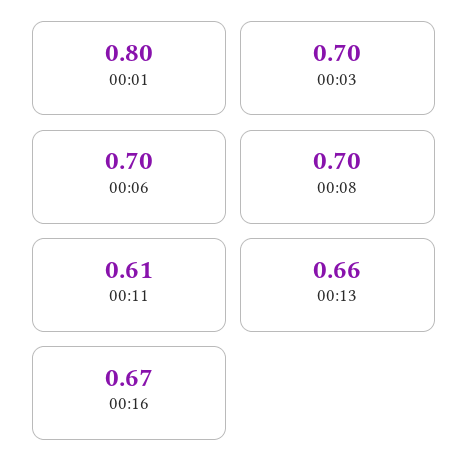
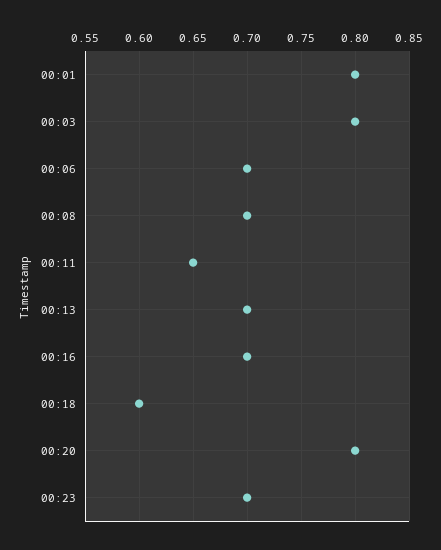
00:03: 0.7 -> 0.8
00:11: 0.61 -> 0.65
00:13: 0.66 -> 0.7
00:16: 0.67 -> 0.7
00:18: none -> 0.6
00:20: none -> 0.8
00:23: none -> 0.7

